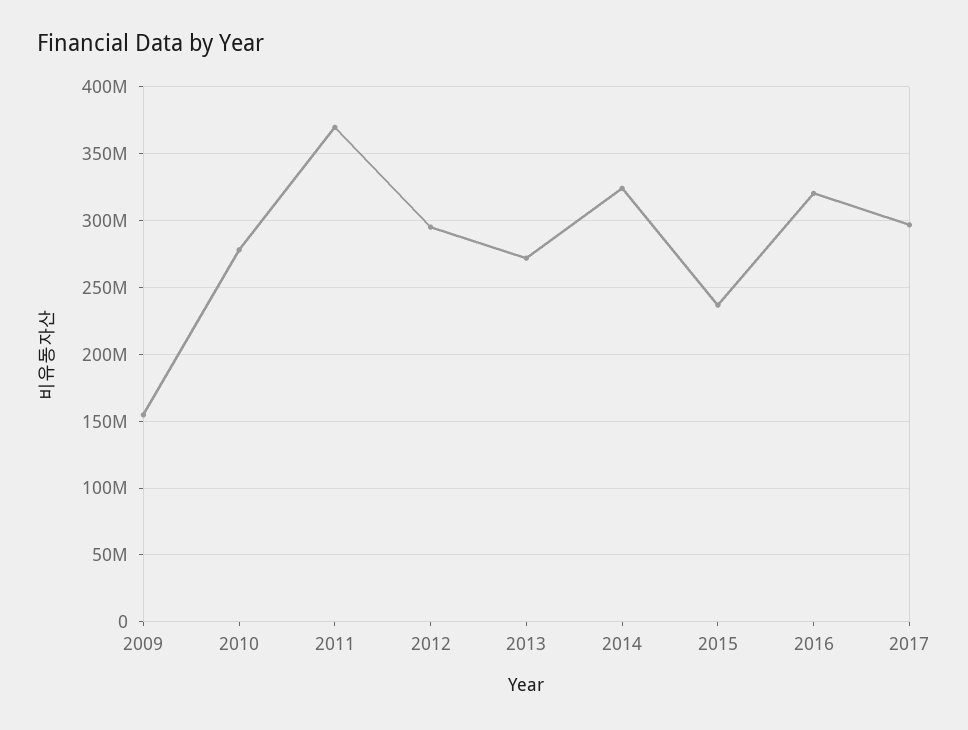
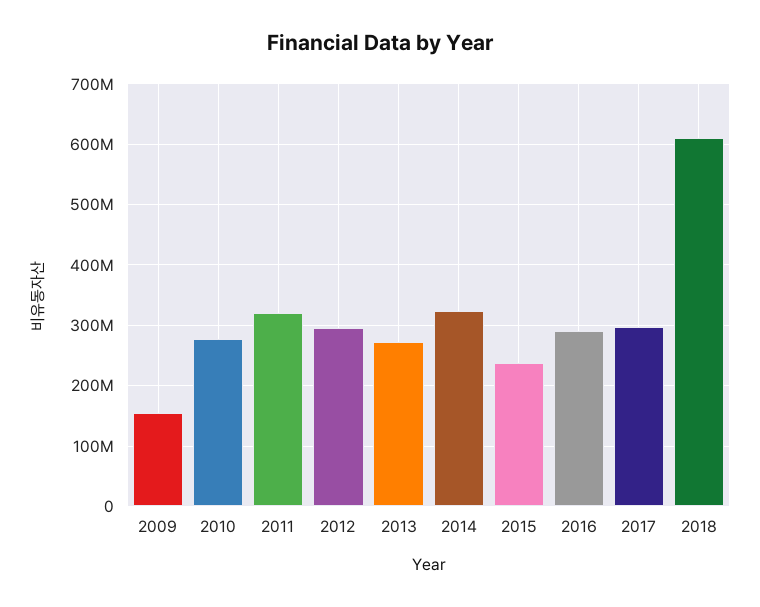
2011: 370000000 -> 320000000
2016: 320000000 -> 290000000
2018: none -> 610000000

